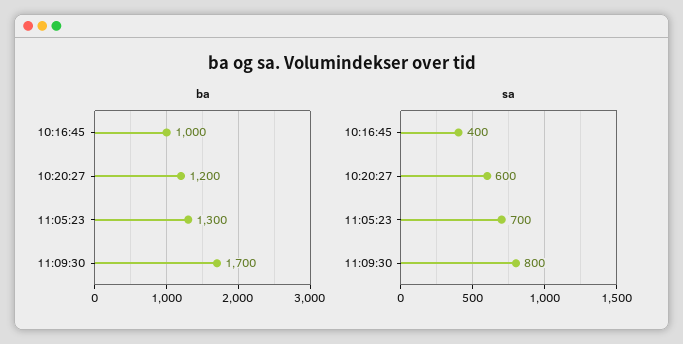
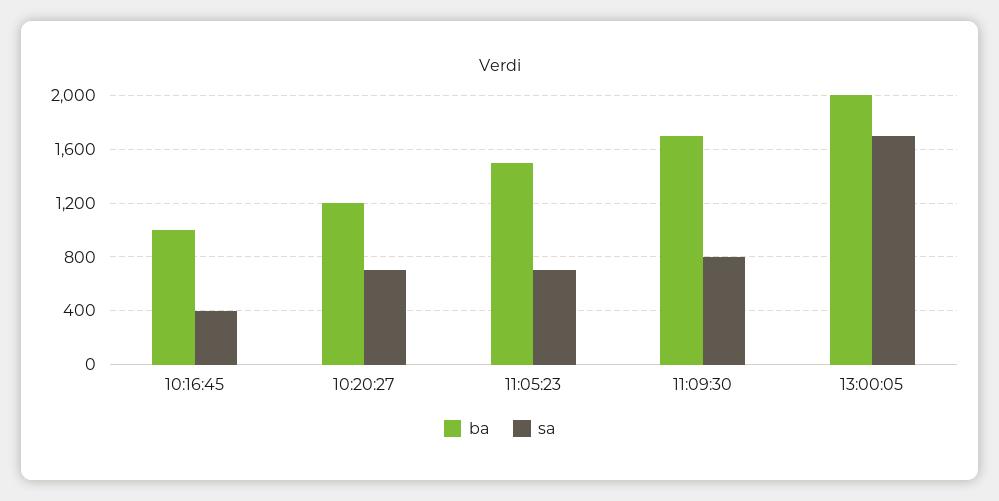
ba, 11:05:23: 1300 -> 1500
sa, 10:20:27: 600 -> 700
ba, 13:00:05: none -> 2000
sa, 13:00:05: none -> 1700

